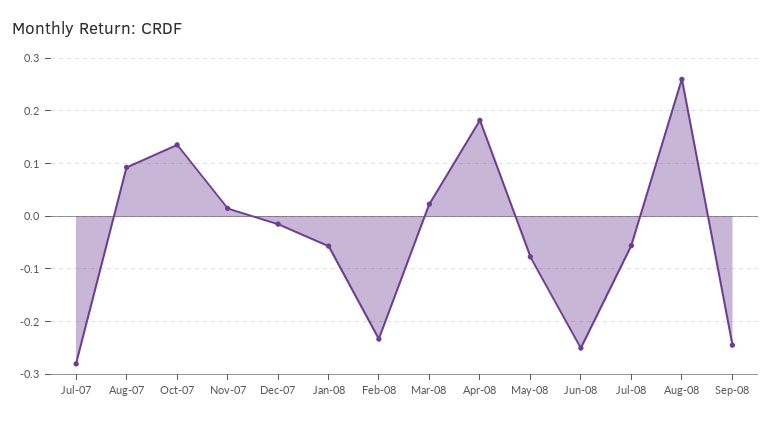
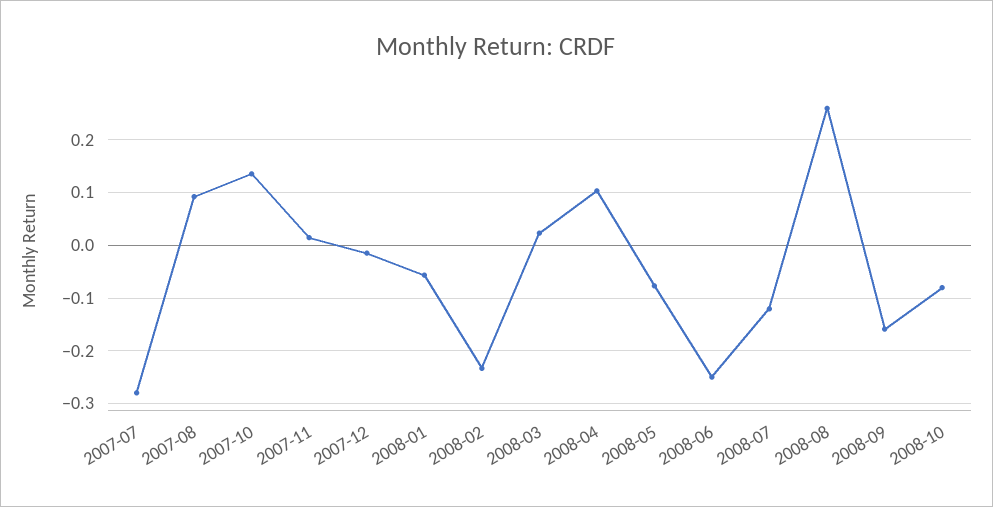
Apr-08: 0.18 -> 0.1
Jul-08: -0.06 -> -0.12
Sep-08: -0.24 -> -0.16
2008-10: none -> -0.08

